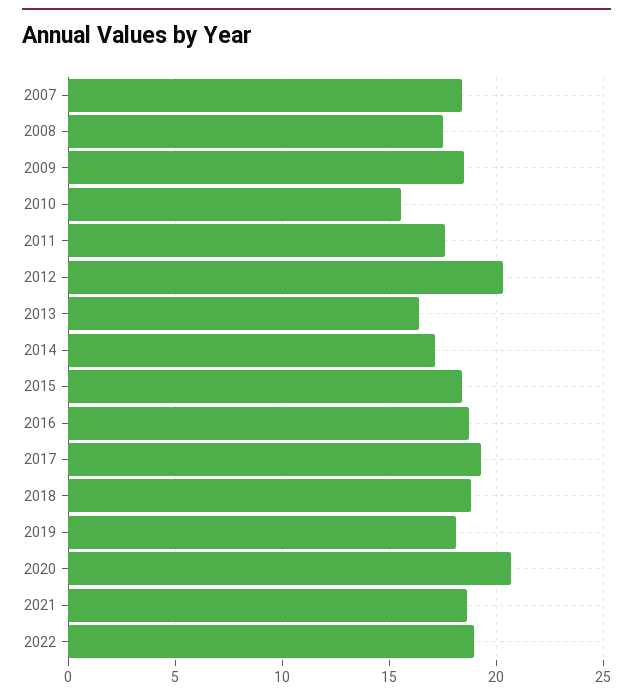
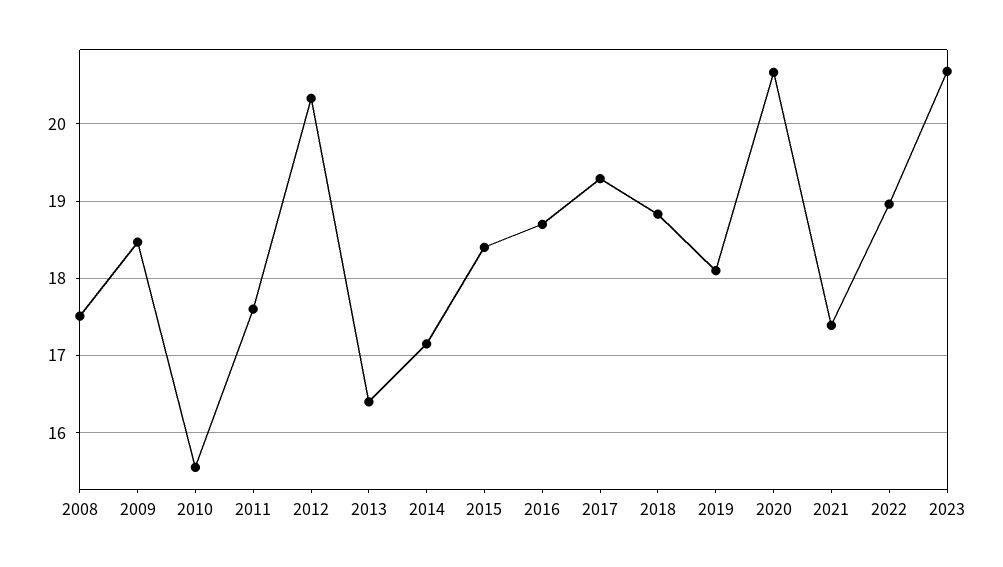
2007: 18.5 -> none
2021: 18.5 -> 17.4
2023: none -> 20.7

